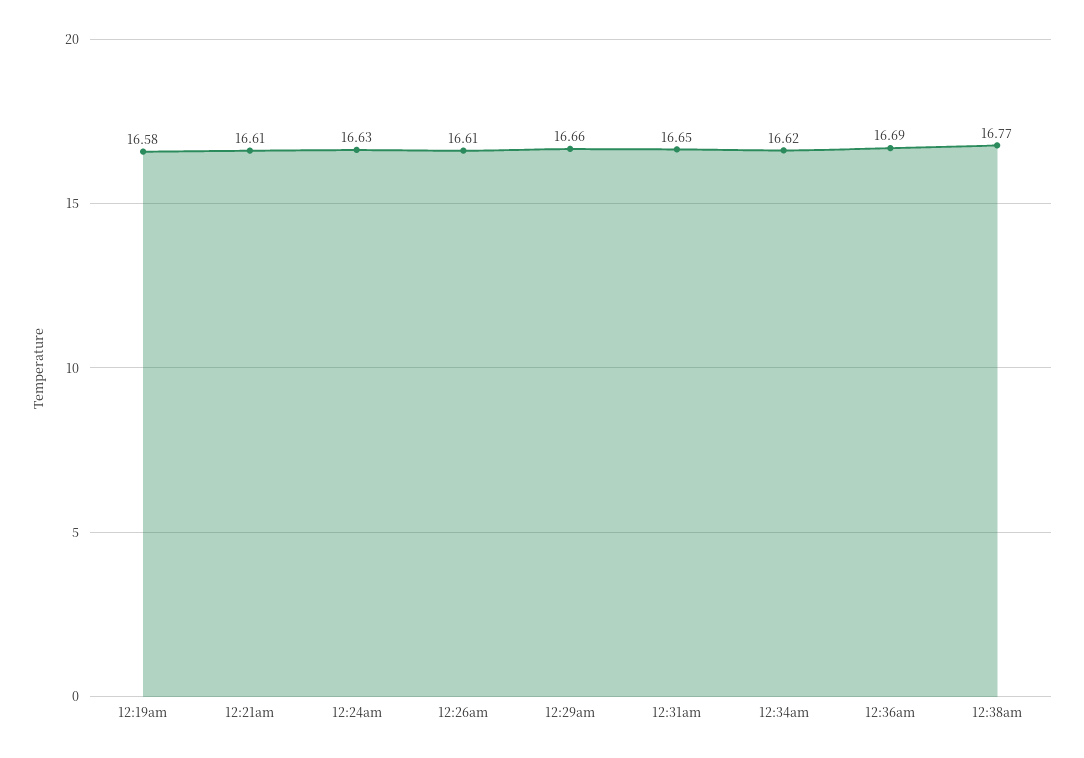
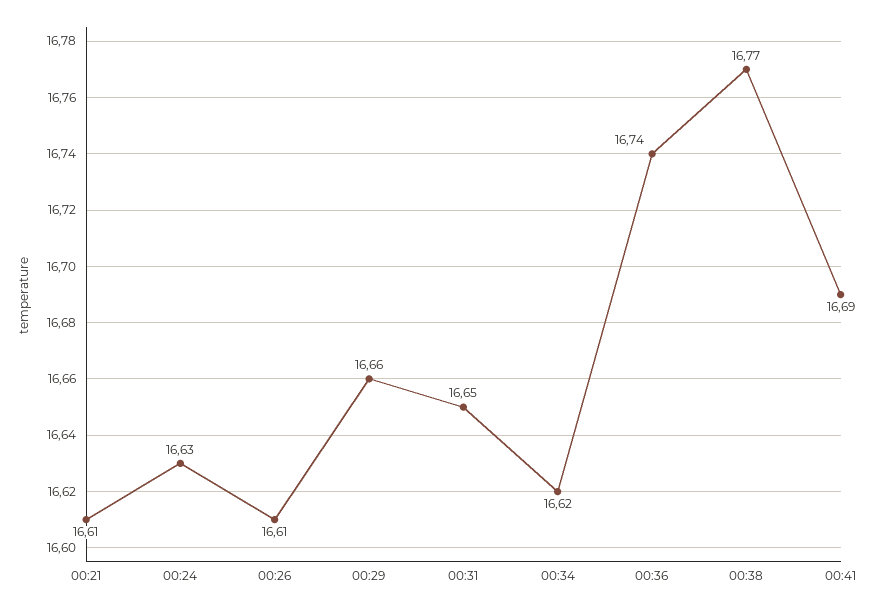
12:19am: 16.58 -> none
12:36am: 16.69 -> 16.74
00:41: none -> 16.69

